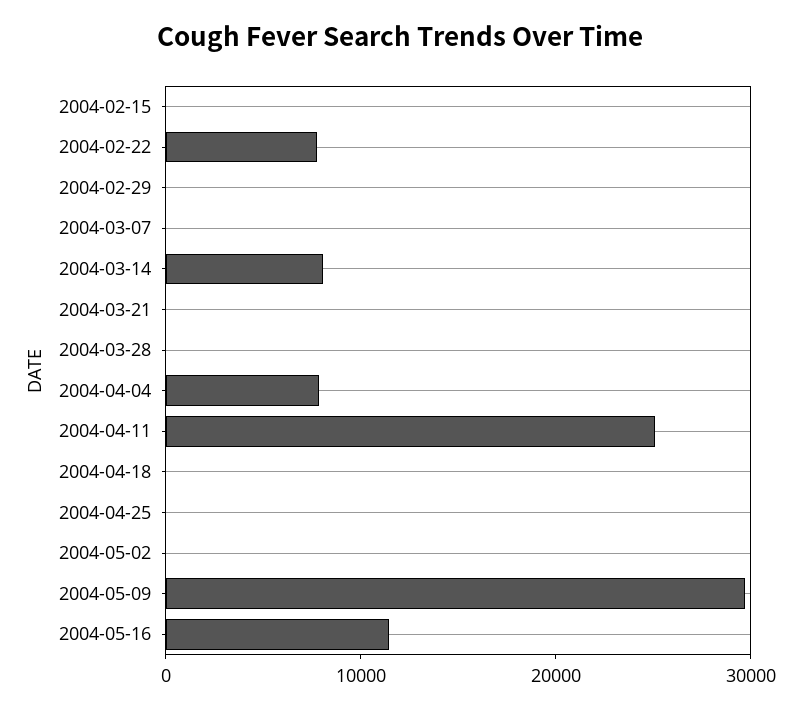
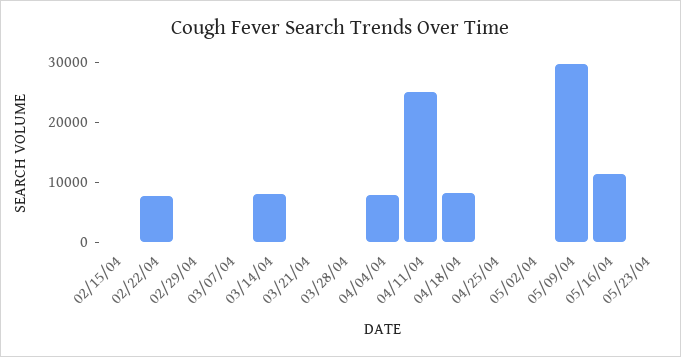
2004-04-18: 0 -> 8000
05/23/04: none -> 0

